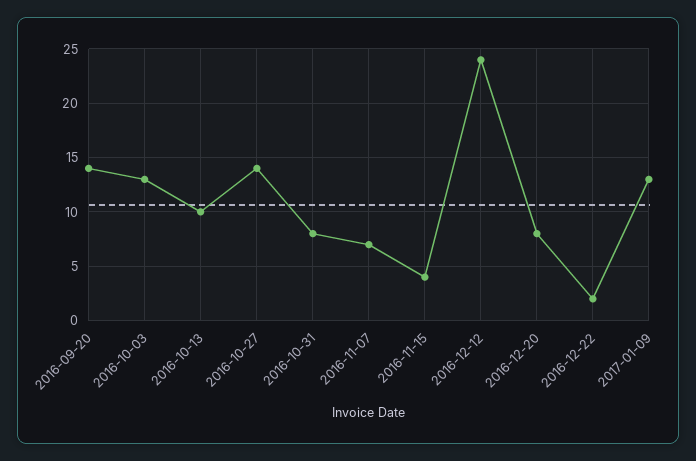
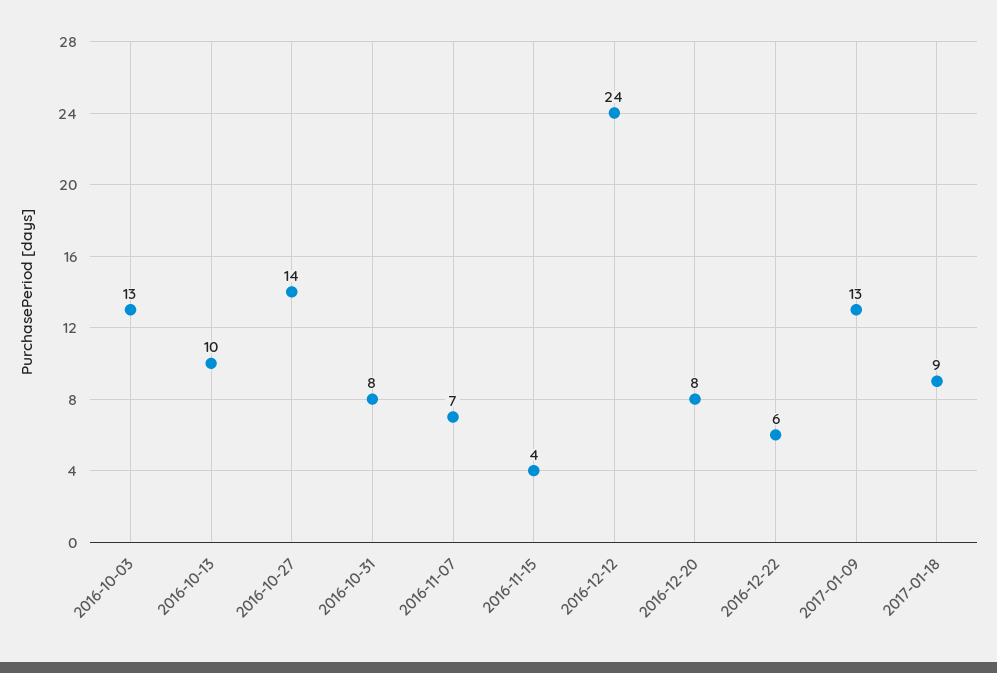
2016-09-20: 14 -> none
2016-12-22: 2 -> 6
2017-01-18: none -> 9

